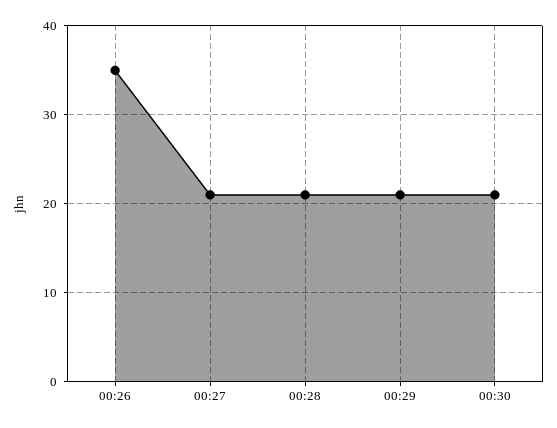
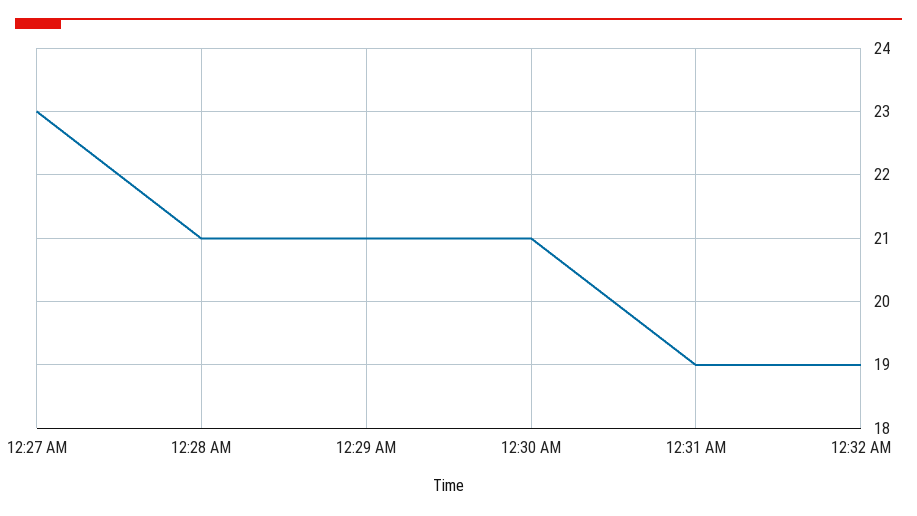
00:26: 35 -> none
00:27: 21 -> 23
12:31 AM: none -> 19
12:32 AM: none -> 19

